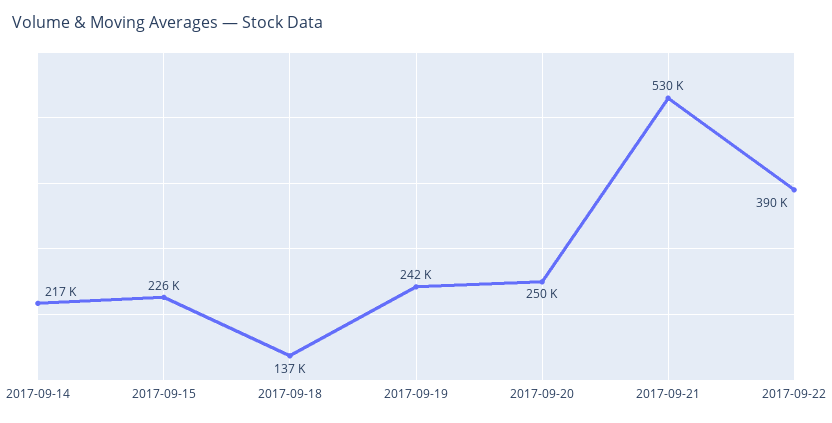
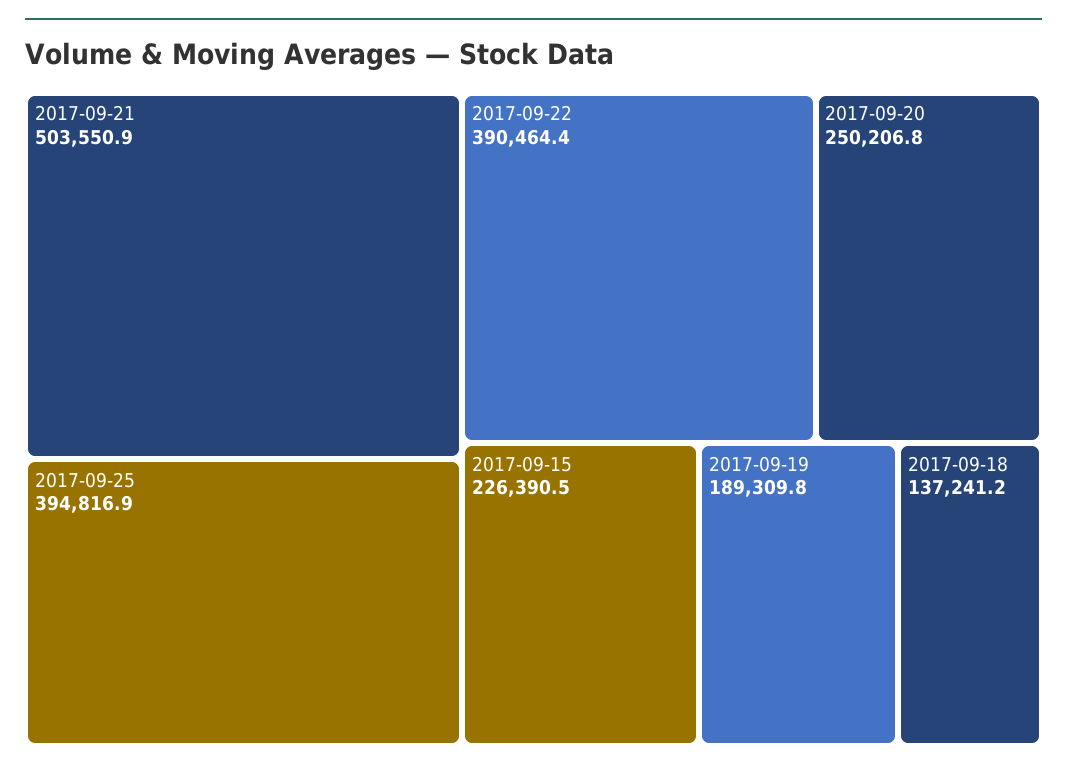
2017-09-14: 217000 -> none
2017-09-19: 242000 -> 189309.8
2017-09-21: 530000 -> 503550.9
2017-09-25: none -> 394816.9

